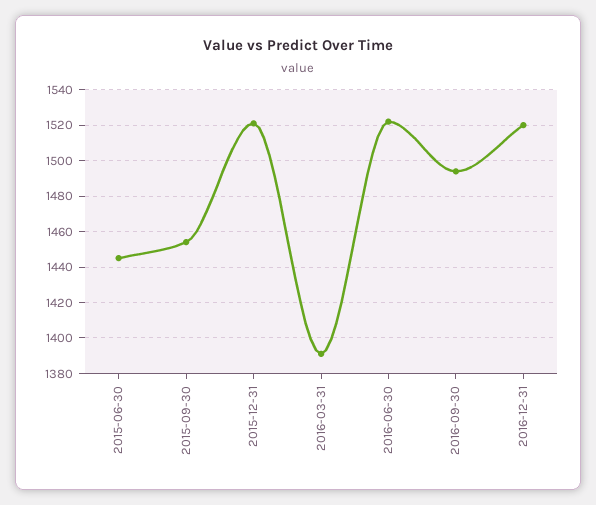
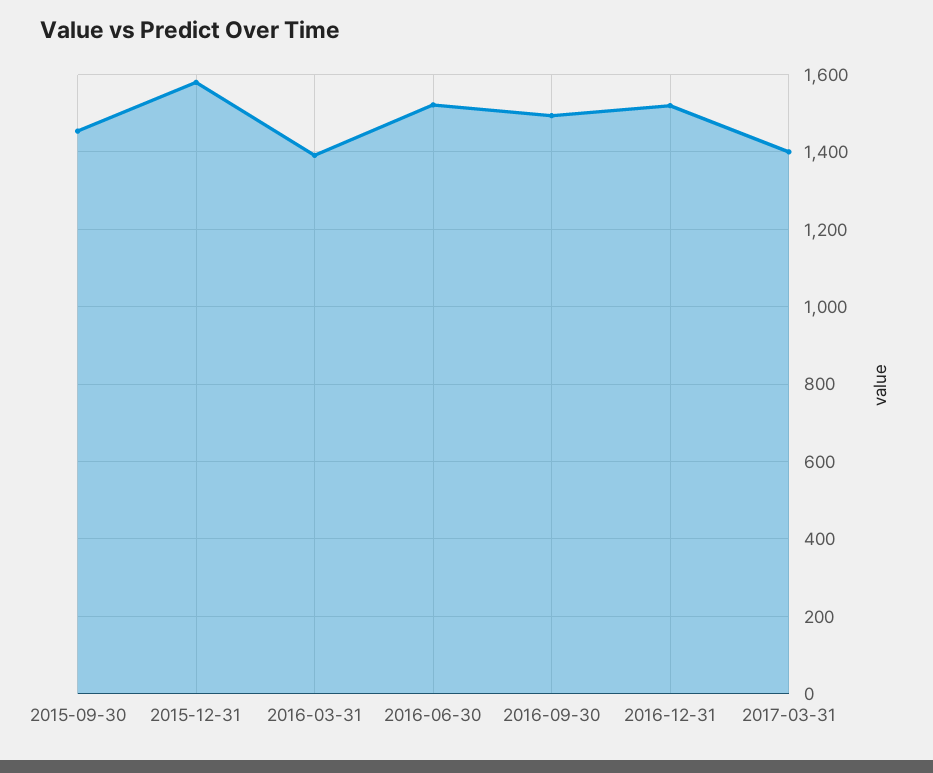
2015-06-30: 1445 -> none
2015-12-31: 1520 -> 1580
2017-03-31: none -> 1400

